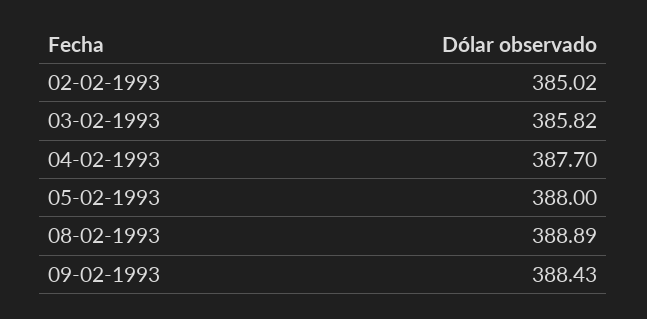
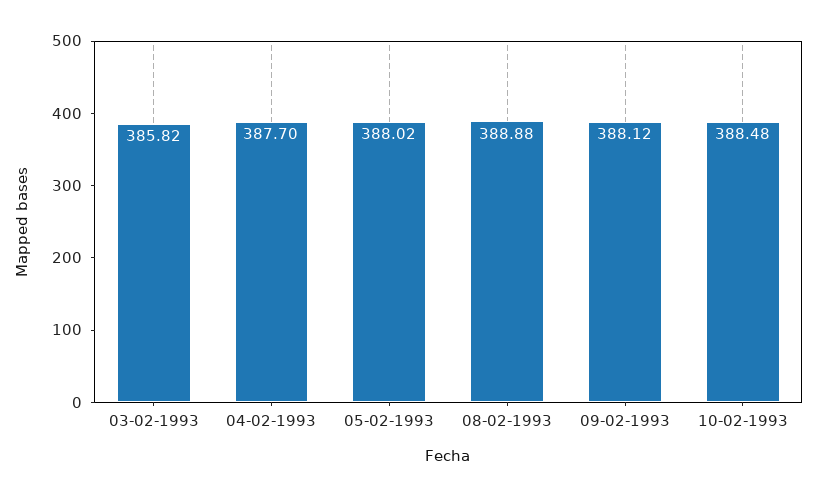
02-02-1993: 385.02 -> none
05-02-1993: 388 -> 388.02
08-02-1993: 388.89 -> 388.88
09-02-1993: 388.43 -> 388.12
10-02-1993: none -> 388.48

